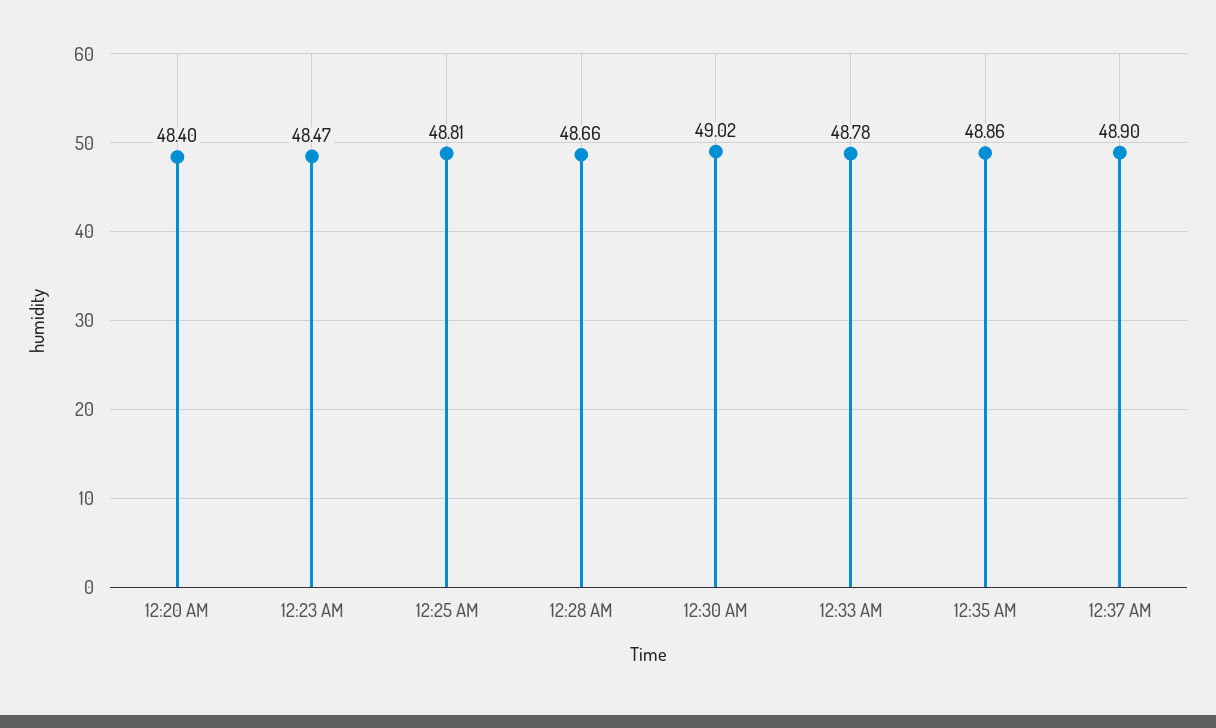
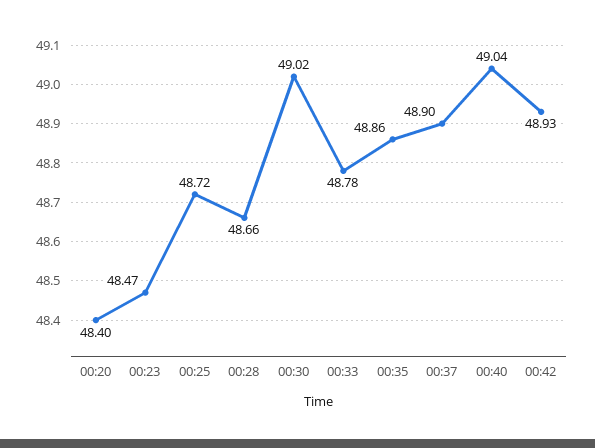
12:25 AM: 48.81 -> 48.72
00:40: none -> 49.04
00:42: none -> 48.93

